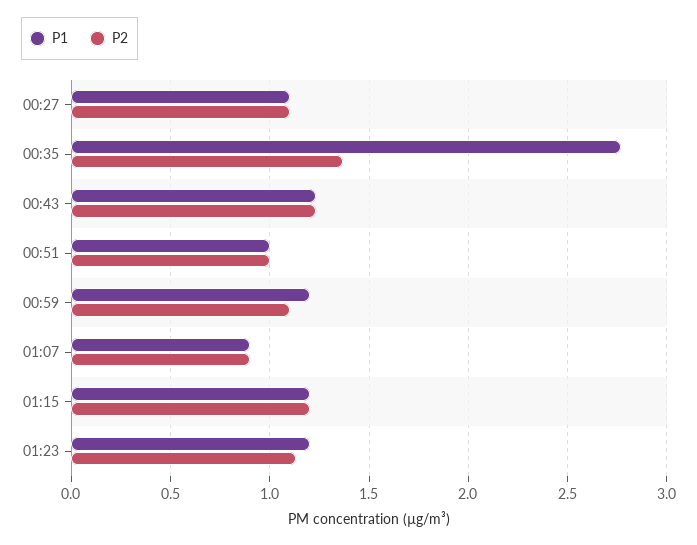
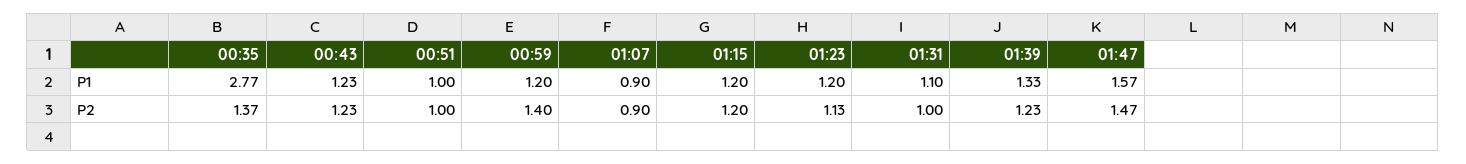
P1, 00:27: 1.1 -> none
P2, 00:27: 1.1 -> none
P2, 00:59: 1.1 -> 1.4
P1, 01:31: none -> 1.1
P1, 01:39: none -> 1.33
P1, 01:47: none -> 1.57
P2, 01:31: none -> 1
P2, 01:39: none -> 1.23
P2, 01:47: none -> 1.47

